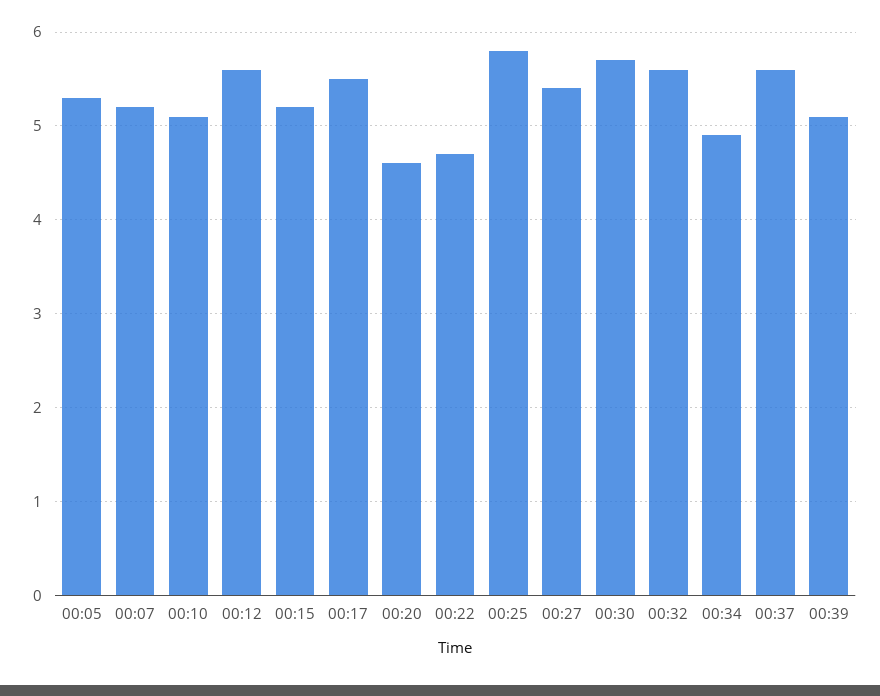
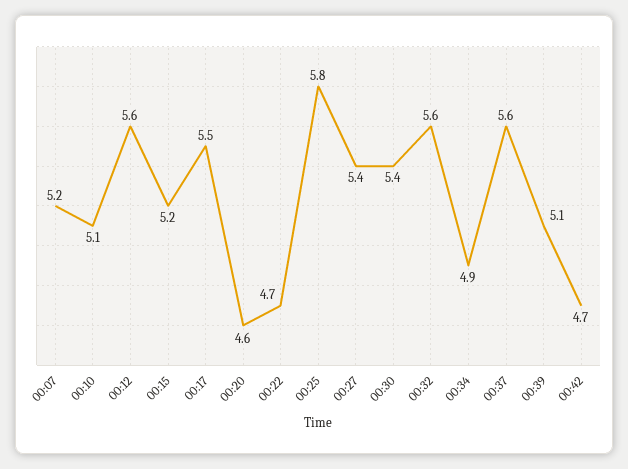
00:05: 5.3 -> none
00:30: 5.7 -> 5.4
00:42: none -> 4.7

